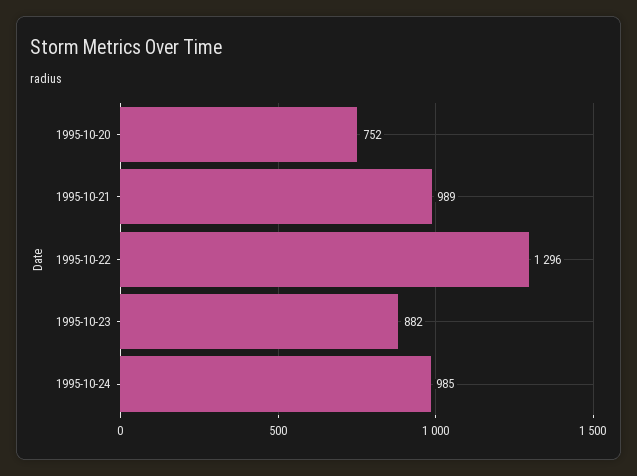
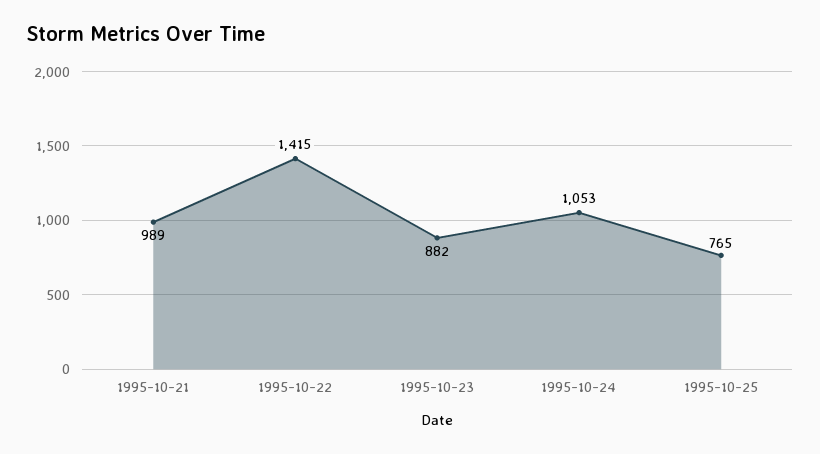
1995-10-20: 752 -> none
1995-10-22: 1296 -> 1415
1995-10-24: 985 -> 1053
1995-10-25: none -> 765

